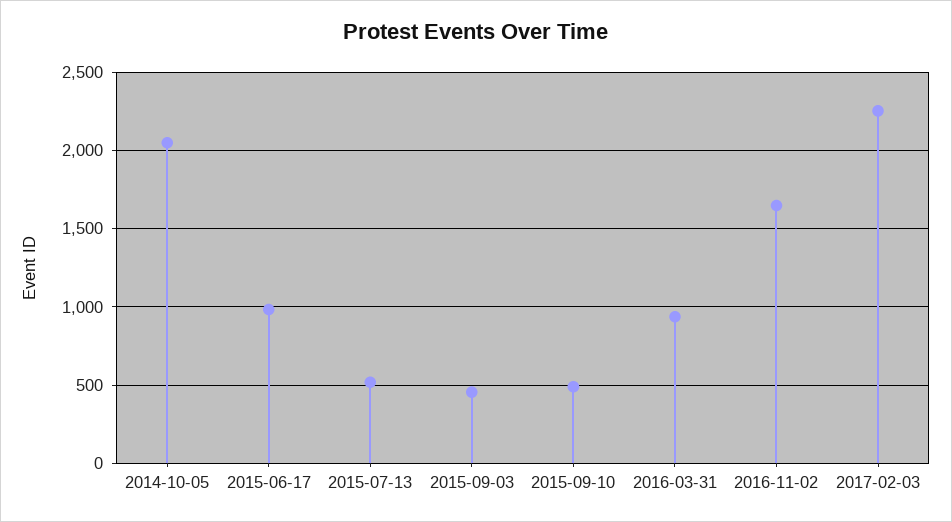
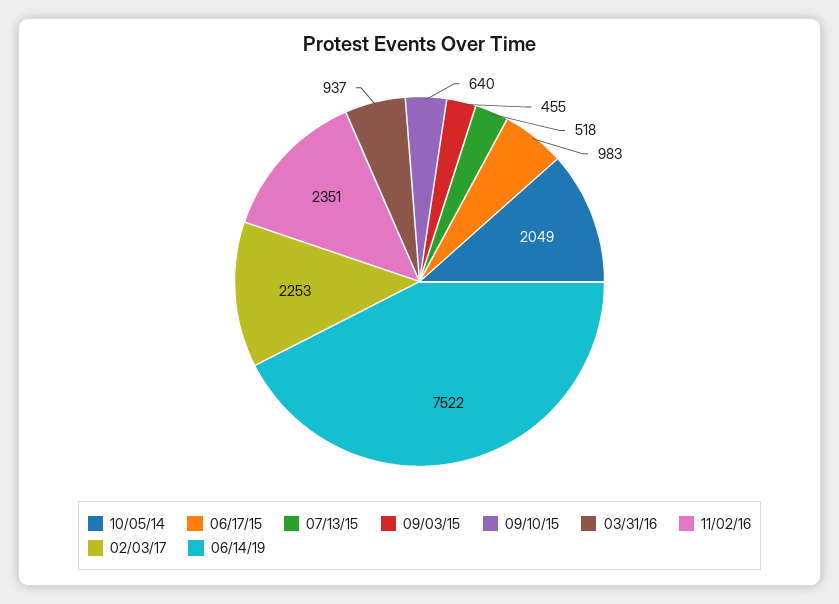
2015-09-10: 500 -> 640
2016-11-02: 1650 -> 2351
06/14/19: none -> 7522

